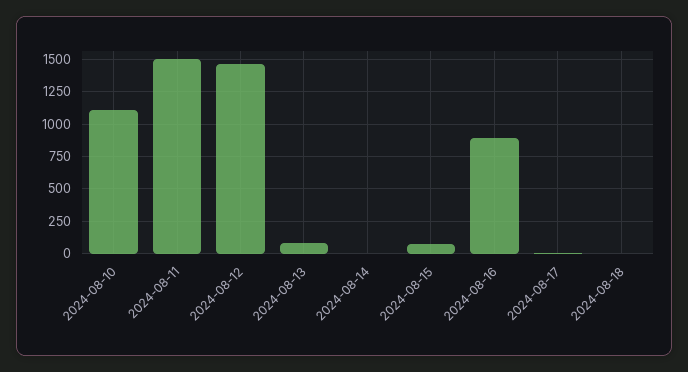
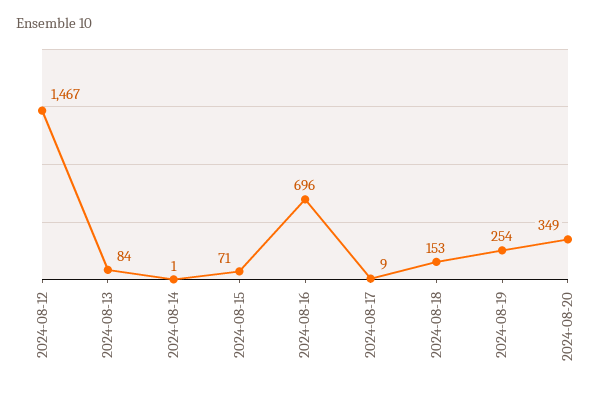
2024-08-10: 1100 -> none
2024-08-11: 1500 -> none
2024-08-16: 900 -> 696
2024-08-18: 0 -> 153
2024-08-19: none -> 254
2024-08-20: none -> 349

